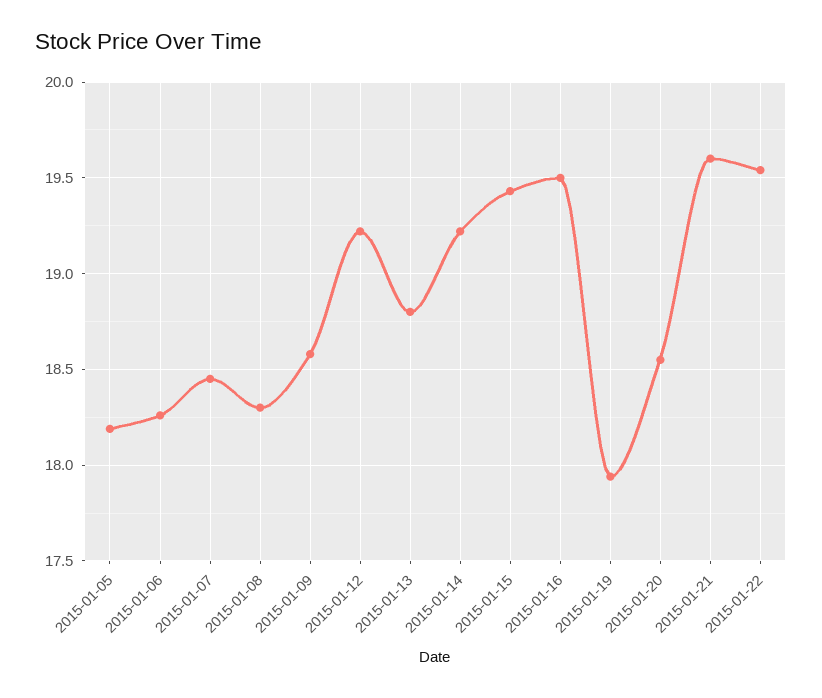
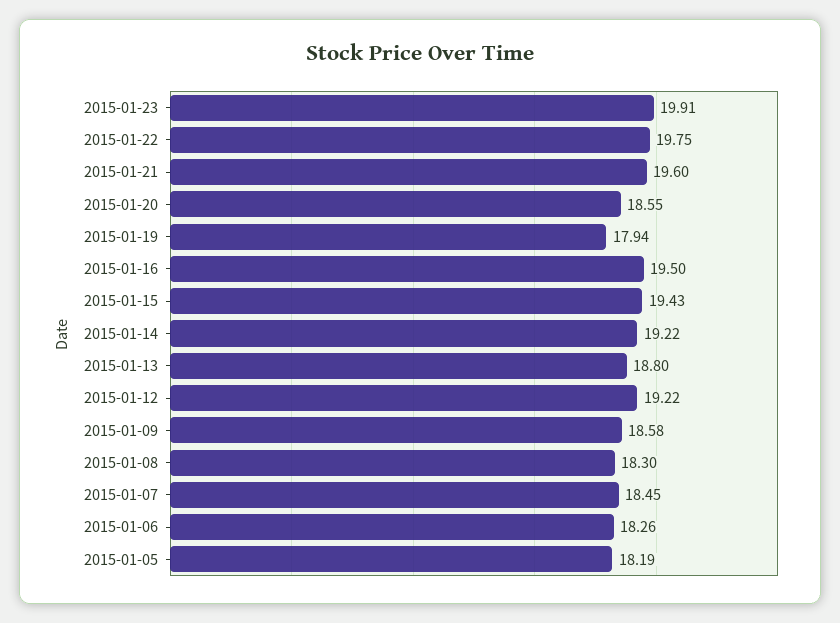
2015-01-22: 19.55 -> 19.75
2015-01-23: none -> 19.91

